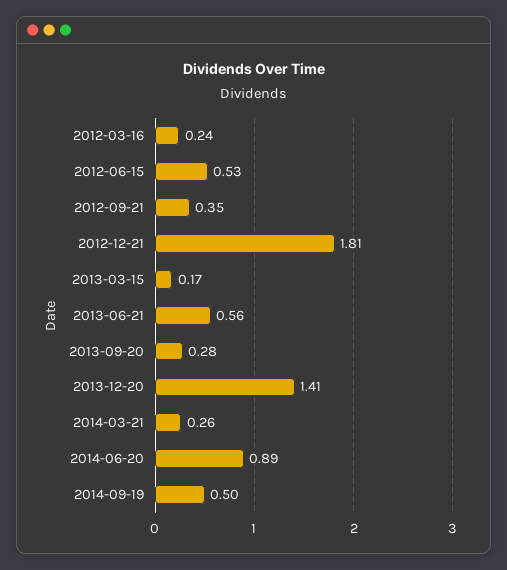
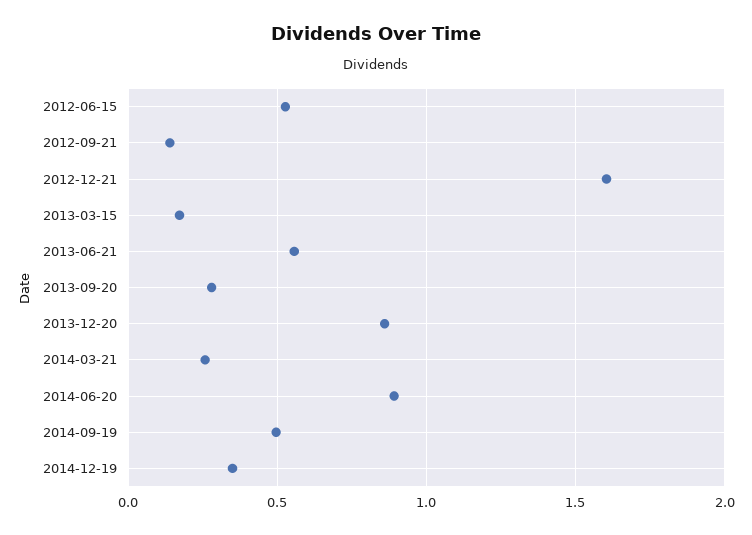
2012-03-16: 0.24 -> none
2012-09-21: 0.35 -> 0.15
2012-12-21: 1.81 -> 1.6
2013-12-20: 1.41 -> 0.85
2014-12-19: none -> 0.35

